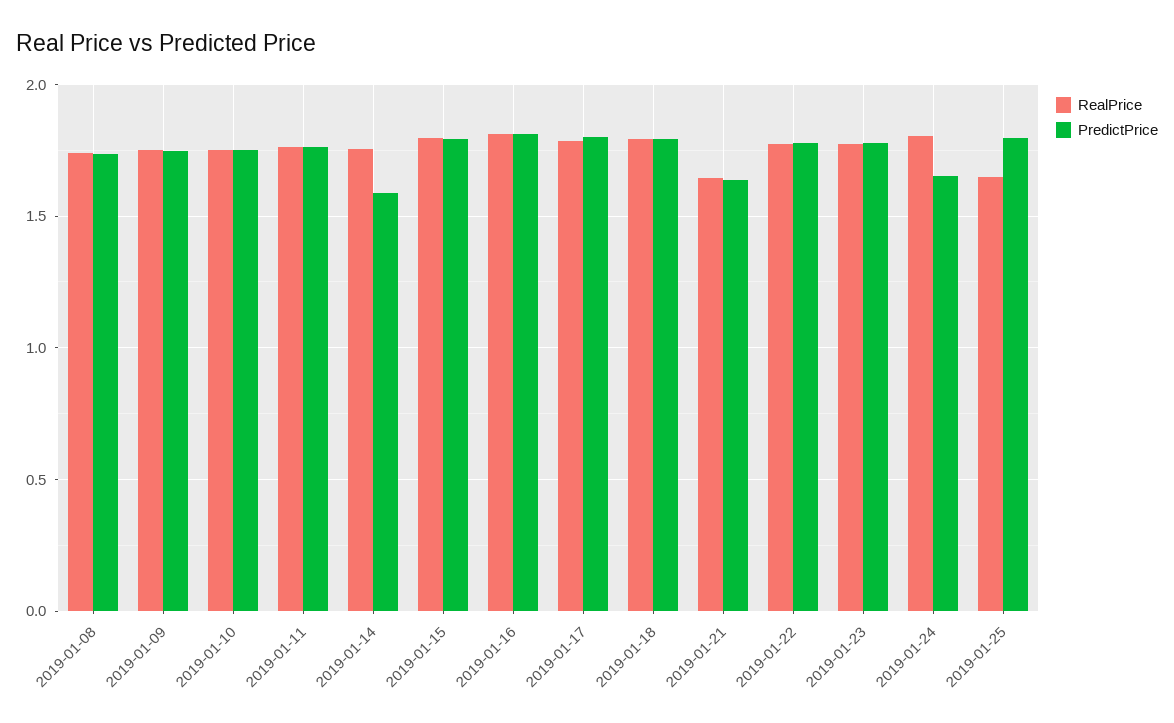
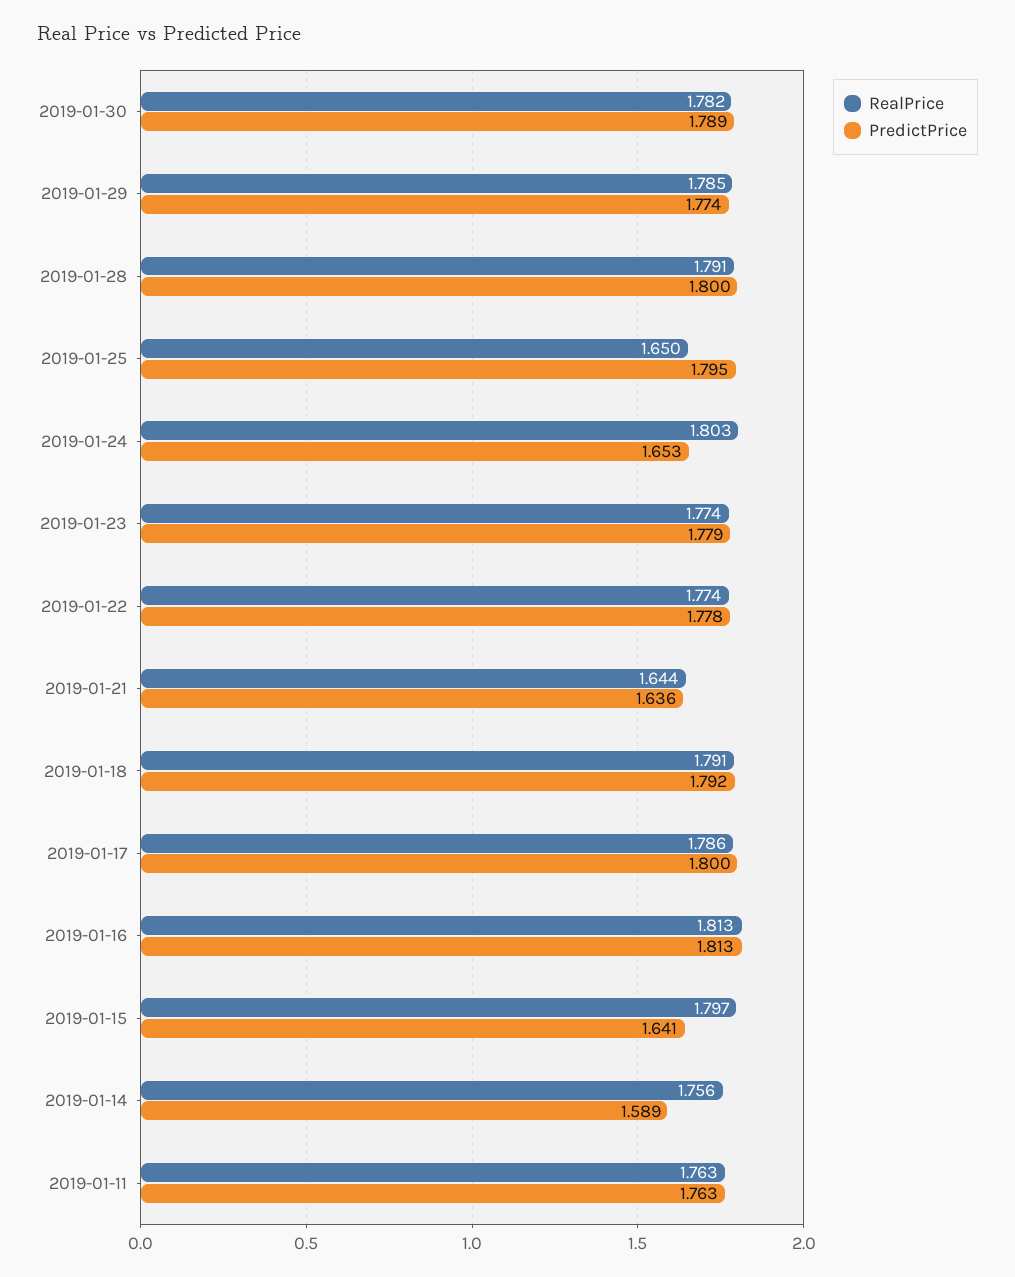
RealPrice, 2019-01-08: 1.75 -> none
PredictPrice, 2019-01-08: 1.75 -> none
RealPrice, 2019-01-09: 1.75 -> none
PredictPrice, 2019-01-09: 1.75 -> none
RealPrice, 2019-01-10: 1.75 -> none
PredictPrice, 2019-01-10: 1.75 -> none
PredictPrice, 2019-01-15: 1.8 -> 1.641
RealPrice, 2019-01-30: none -> 1.782
PredictPrice, 2019-01-30: none -> 1.789
RealPrice, 2019-01-29: none -> 1.785
PredictPrice, 2019-01-29: none -> 1.774
RealPrice, 2019-01-28: none -> 1.791
PredictPrice, 2019-01-28: none -> 1.8

